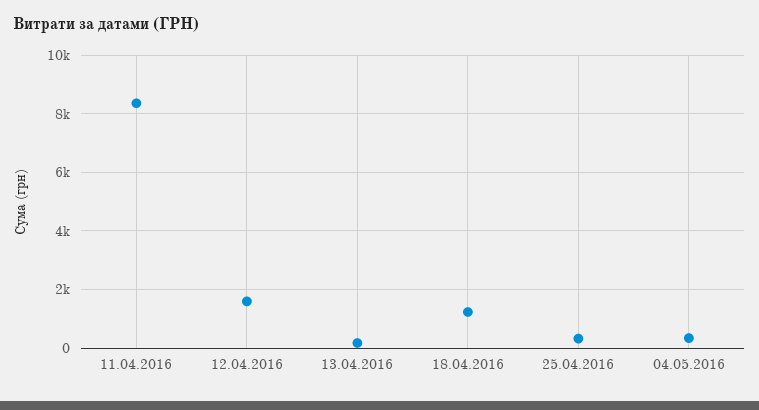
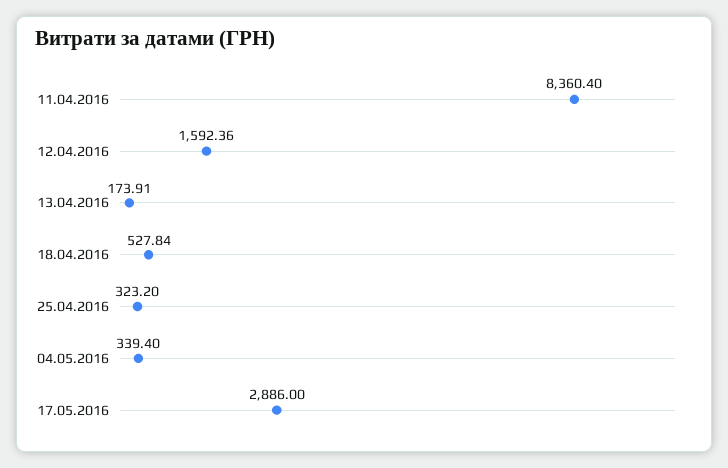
18.04.2016: 1250 -> 527.84
17.05.2016: none -> 2886

